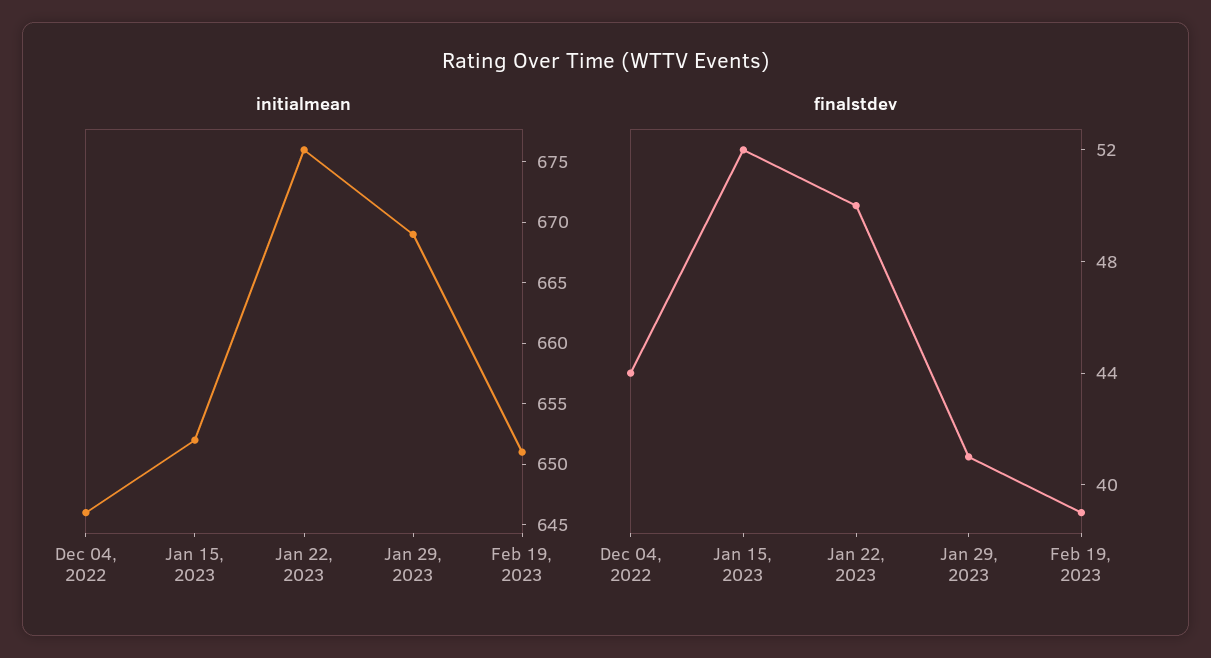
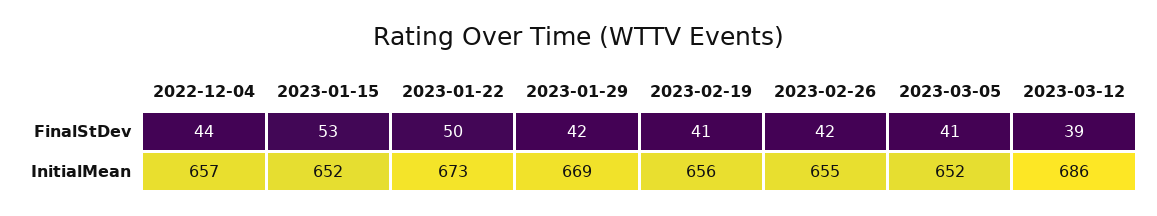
initialmean, Dec 04, 2022: 646 -> 657
initialmean, Jan 22, 2023: 676 -> 673
initialmean, Feb 19, 2023: 651 -> 656
finalstdev, Jan 15, 2023: 52 -> 53
finalstdev, Jan 29, 2023: 41 -> 42
finalstdev, Feb 19, 2023: 39 -> 41
finalstdev, 2023-02-26: none -> 42
finalstdev, 2023-03-05: none -> 41
finalstdev, 2023-03-12: none -> 39
initialmean, 2023-02-26: none -> 655
initialmean, 2023-03-05: none -> 652
initialmean, 2023-03-12: none -> 686

